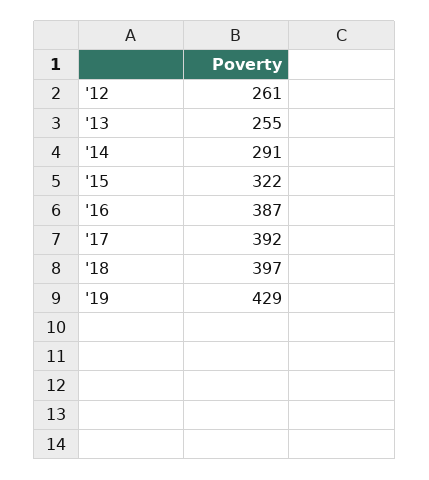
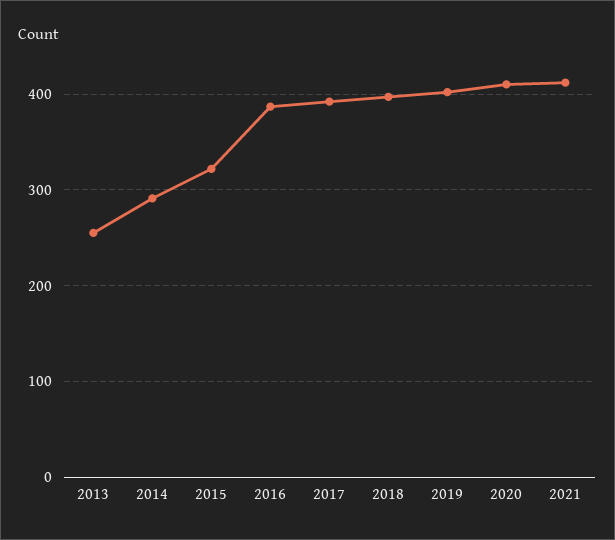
'12: 261 -> none
'19: 429 -> 400
2020: none -> 410
2021: none -> 410

